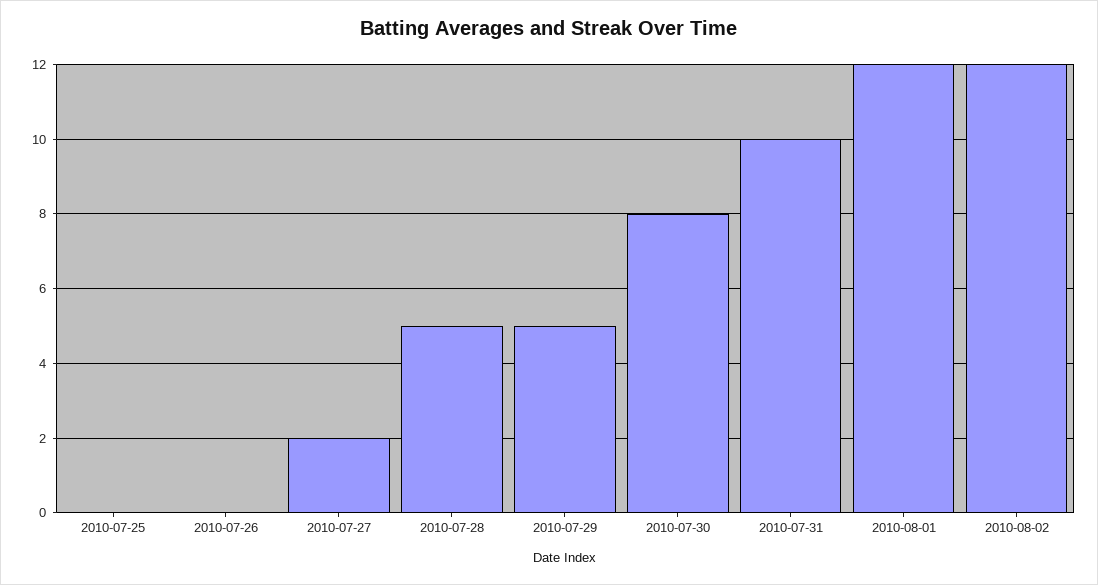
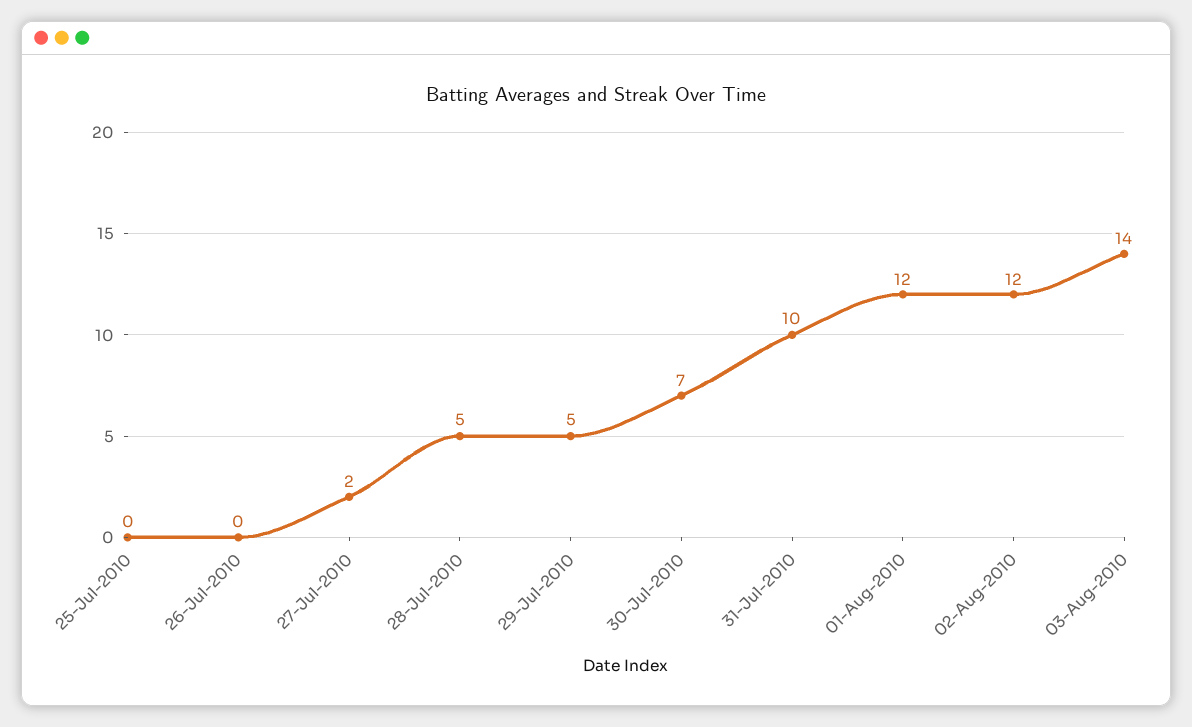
2010-07-30: 8 -> 7
03-Aug-2010: none -> 14

